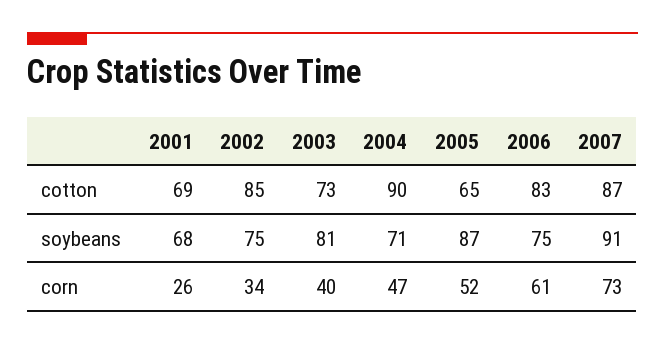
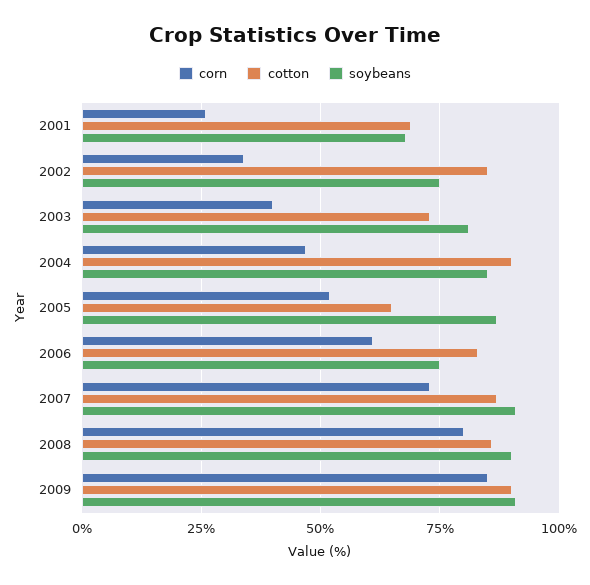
soybeans, 2004: 71 -> 85
corn, 2008: none -> 80
cotton, 2008: none -> 85
soybeans, 2008: none -> 90
corn, 2009: none -> 85
cotton, 2009: none -> 90
soybeans, 2009: none -> 90

